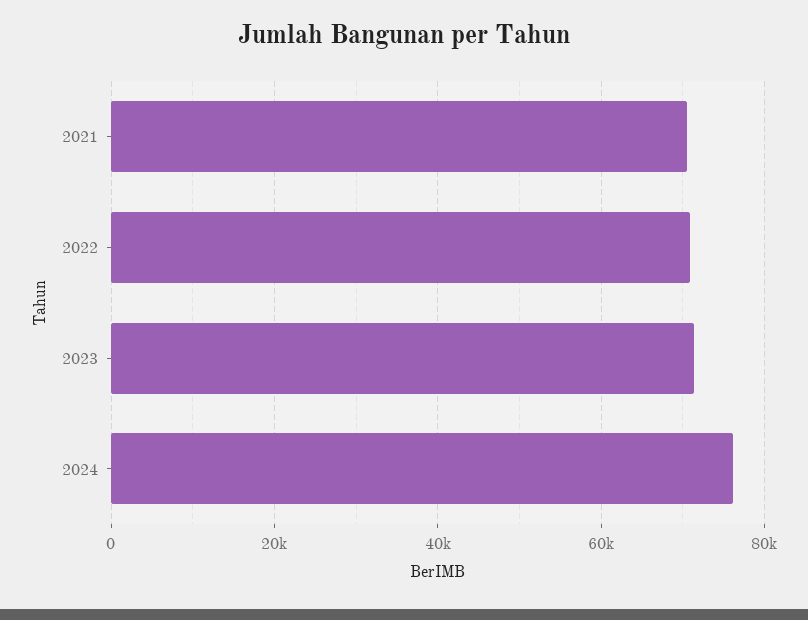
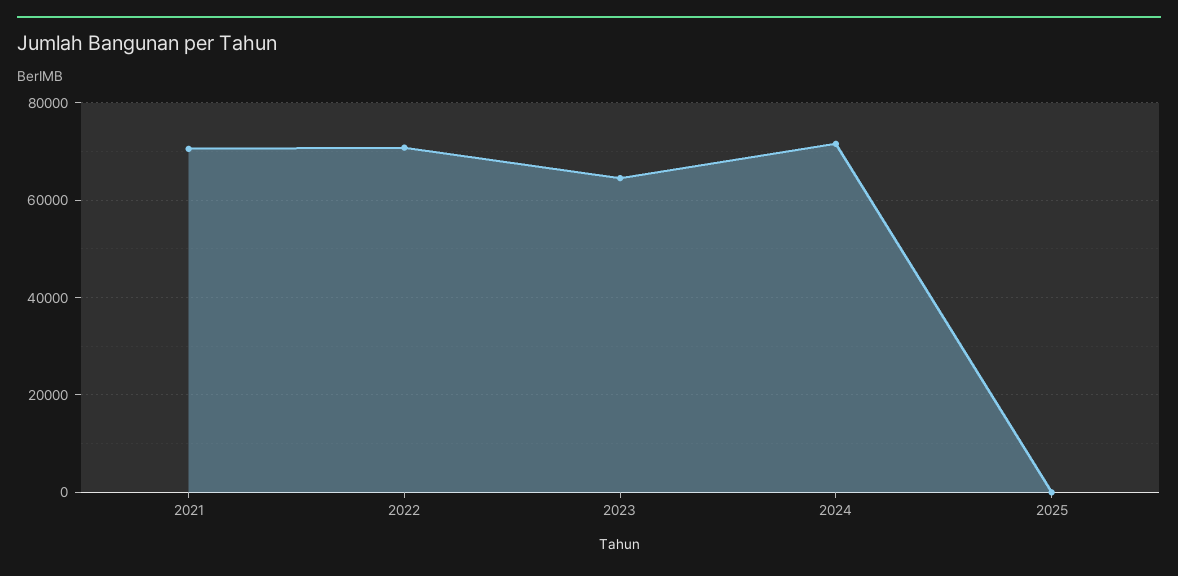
2023: 72000 -> 64000
2024: 76000 -> 72000
2025: none -> 0

